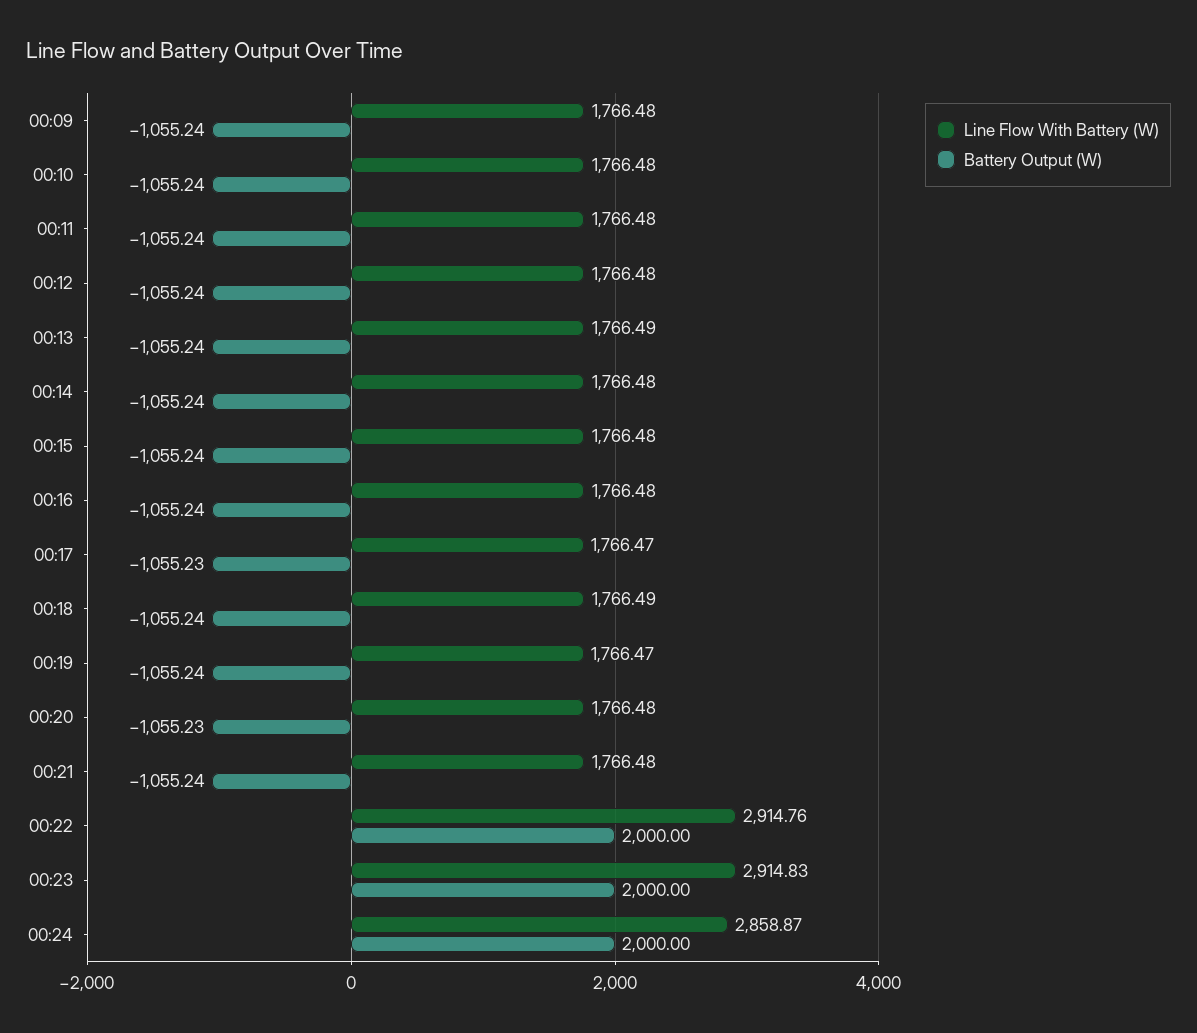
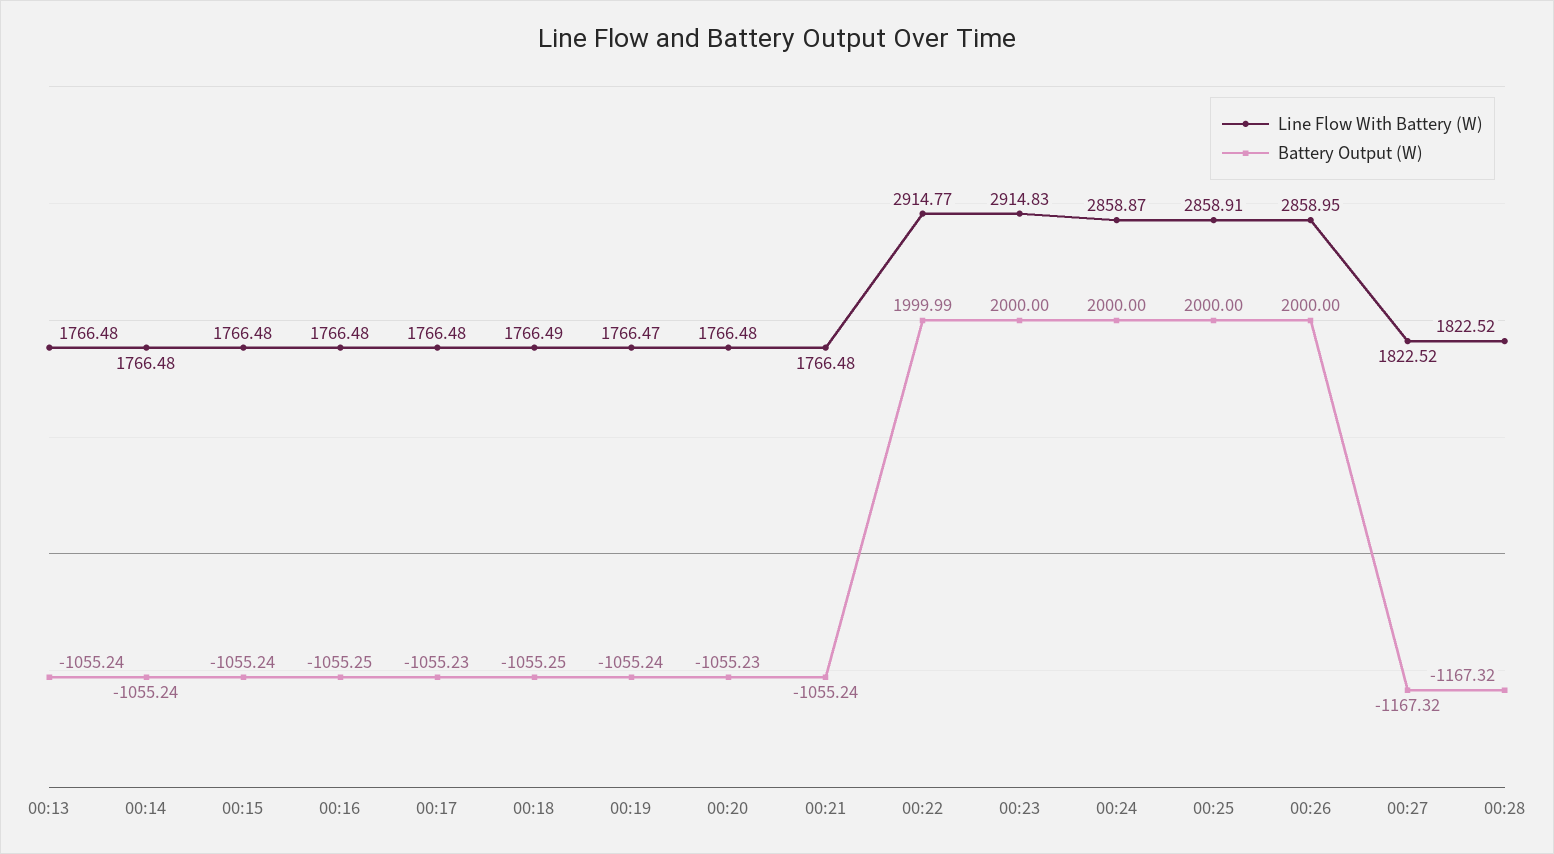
Line Flow With Battery (W), 00:09: 1766.48 -> none
Battery Output (W), 00:09: -1055.24 -> none
Line Flow With Battery (W), 00:10: 1766.48 -> none
Battery Output (W), 00:10: -1055.24 -> none
Line Flow With Battery (W), 00:11: 1766.48 -> none
Battery Output (W), 00:11: -1055.24 -> none
Line Flow With Battery (W), 00:12: 1766.48 -> none
Battery Output (W), 00:12: -1055.24 -> none
Line Flow With Battery (W), 00:13: 1766.49 -> 1766.48
Battery Output (W), 00:16: -1055.24 -> -1055.25
Line Flow With Battery (W), 00:17: 1766.47 -> 1766.48
Battery Output (W), 00:18: -1055.24 -> -1055.25
Line Flow With Battery (W), 00:22: 2914.76 -> 2914.77
Battery Output (W), 00:22: 2000 -> 1999.99
Line Flow With Battery (W), 00:25: none -> 2858.91
Battery Output (W), 00:25: none -> 2000
Line Flow With Battery (W), 00:26: none -> 2858.95
Battery Output (W), 00:26: none -> 2000
Line Flow With Battery (W), 00:27: none -> 1822.52
Battery Output (W), 00:27: none -> -1167.32
Line Flow With Battery (W), 00:28: none -> 1822.52
Battery Output (W), 00:28: none -> -1167.32

